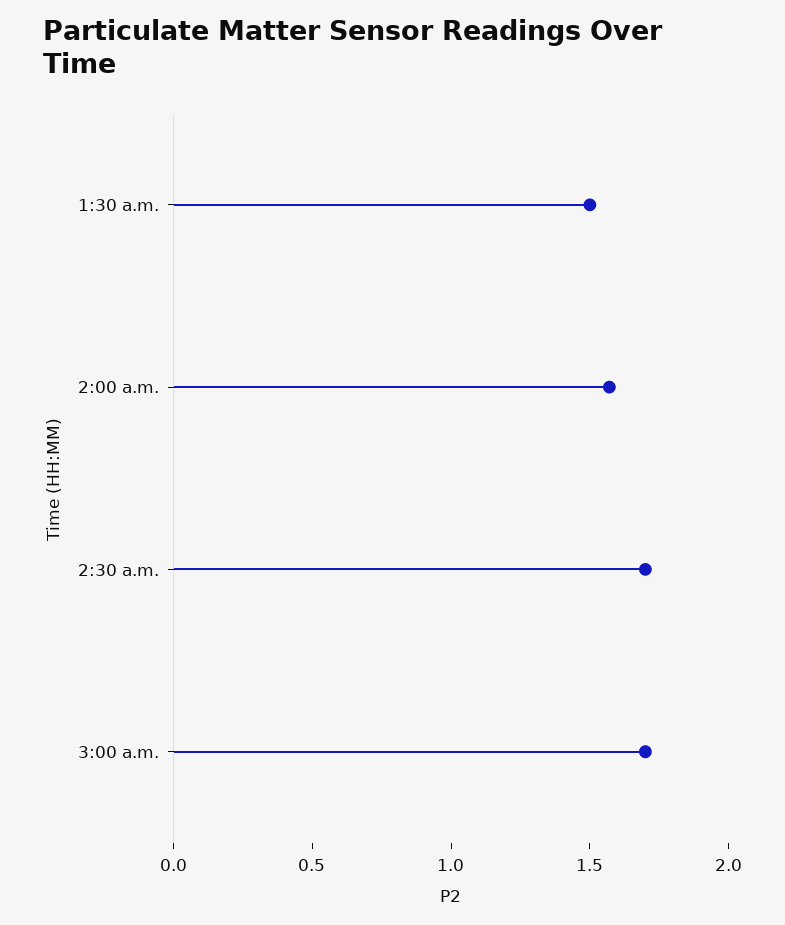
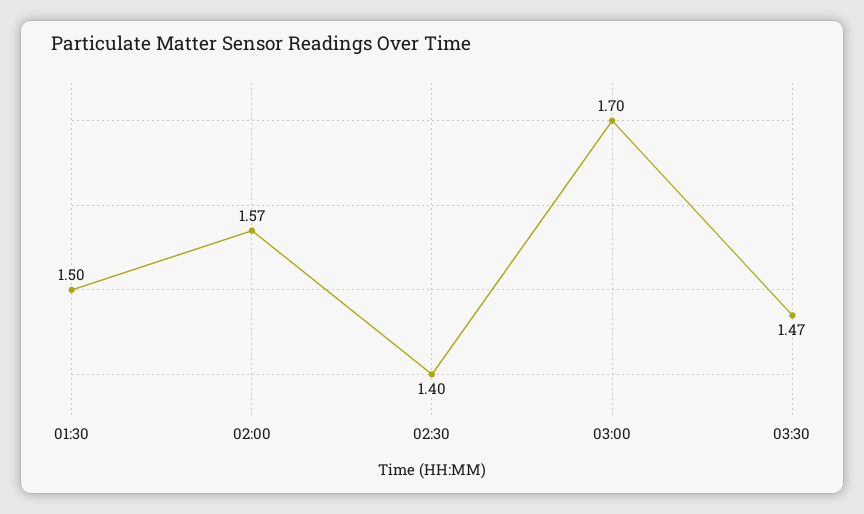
2:30 a.m.: 1.7 -> 1.4
03:30: none -> 1.47

